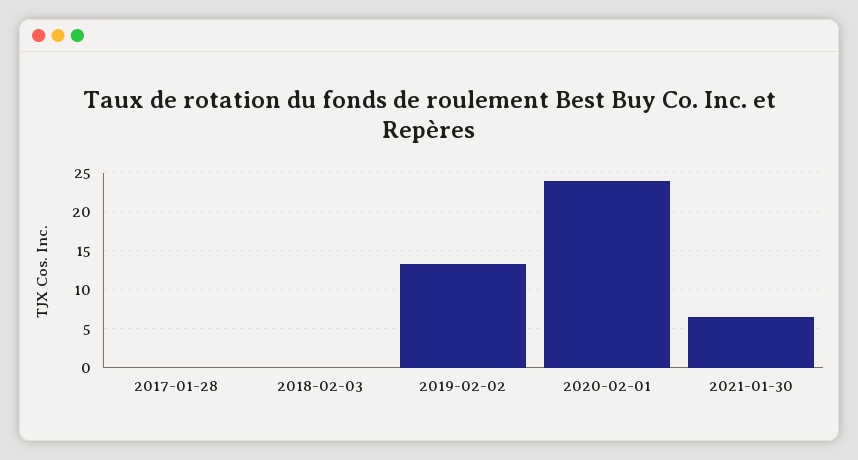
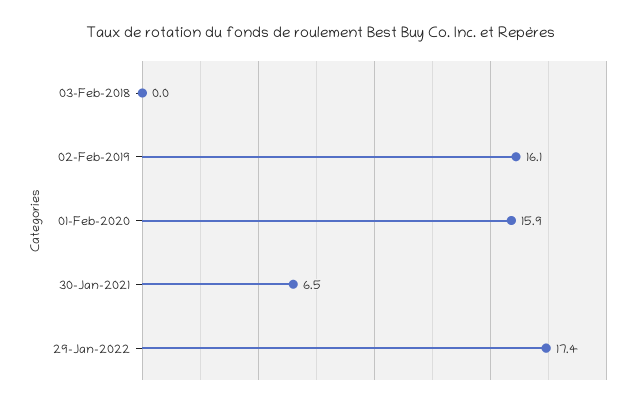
2017-01-28: 0 -> none
2019-02-02: 13 -> 16.1
2020-02-01: 24 -> 15.9
29-Jan-2022: none -> 17.4

